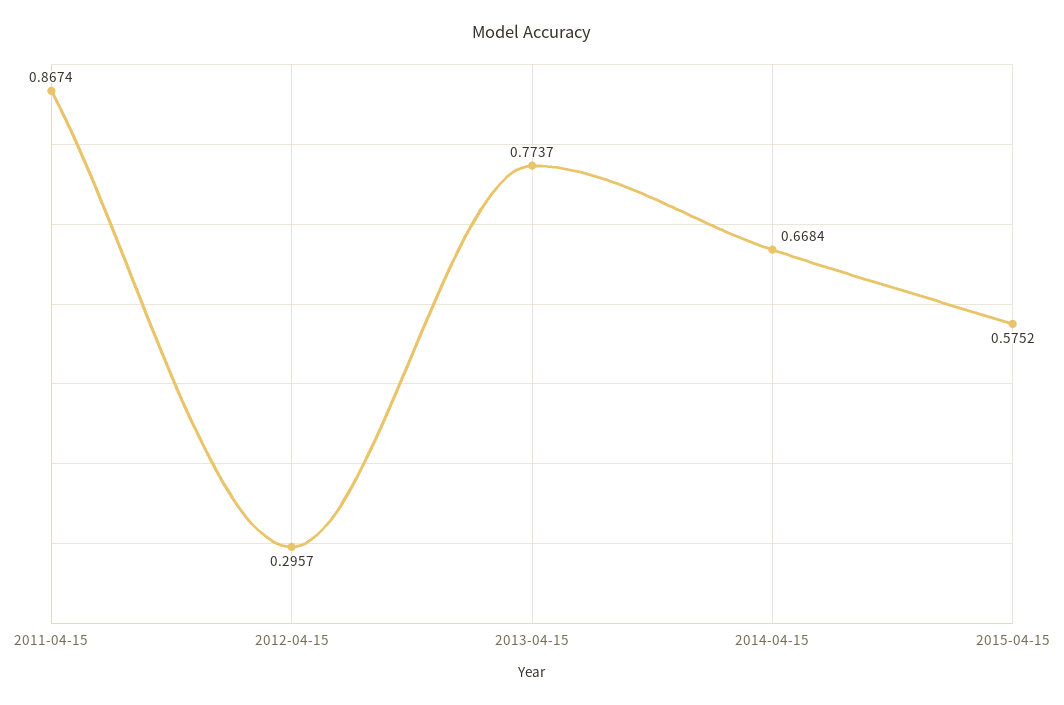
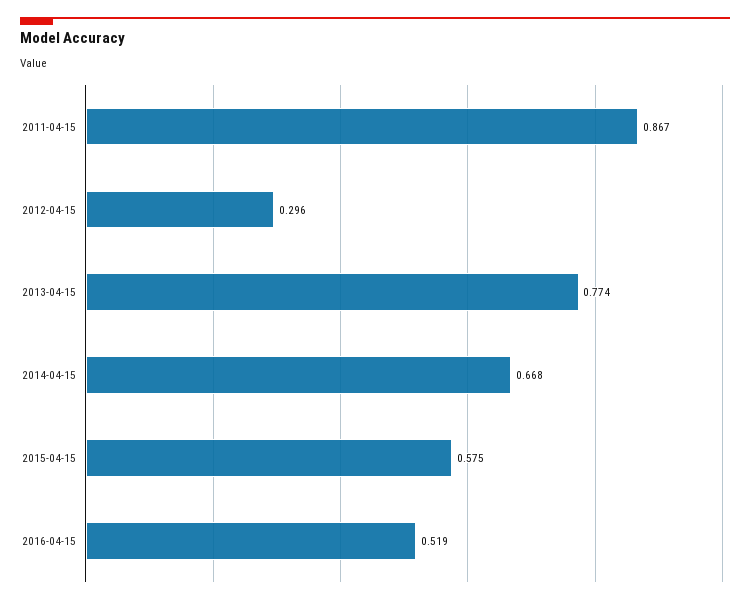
2016-04-15: none -> 0.519

